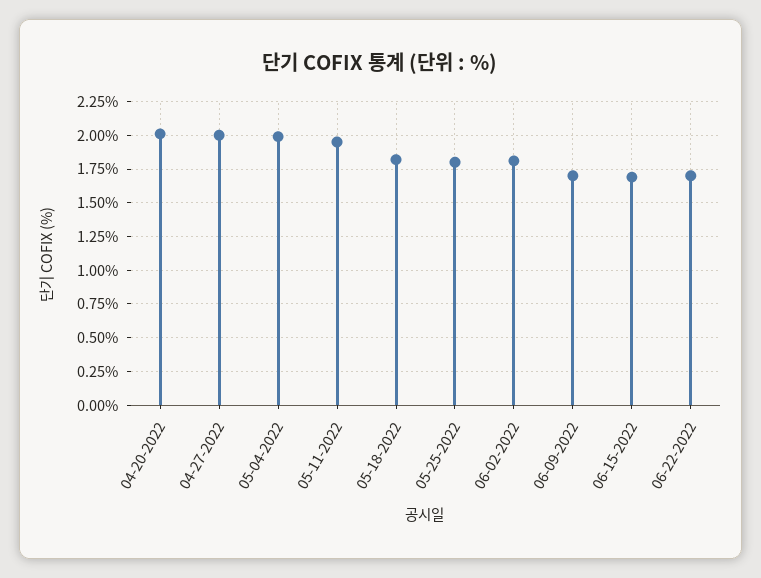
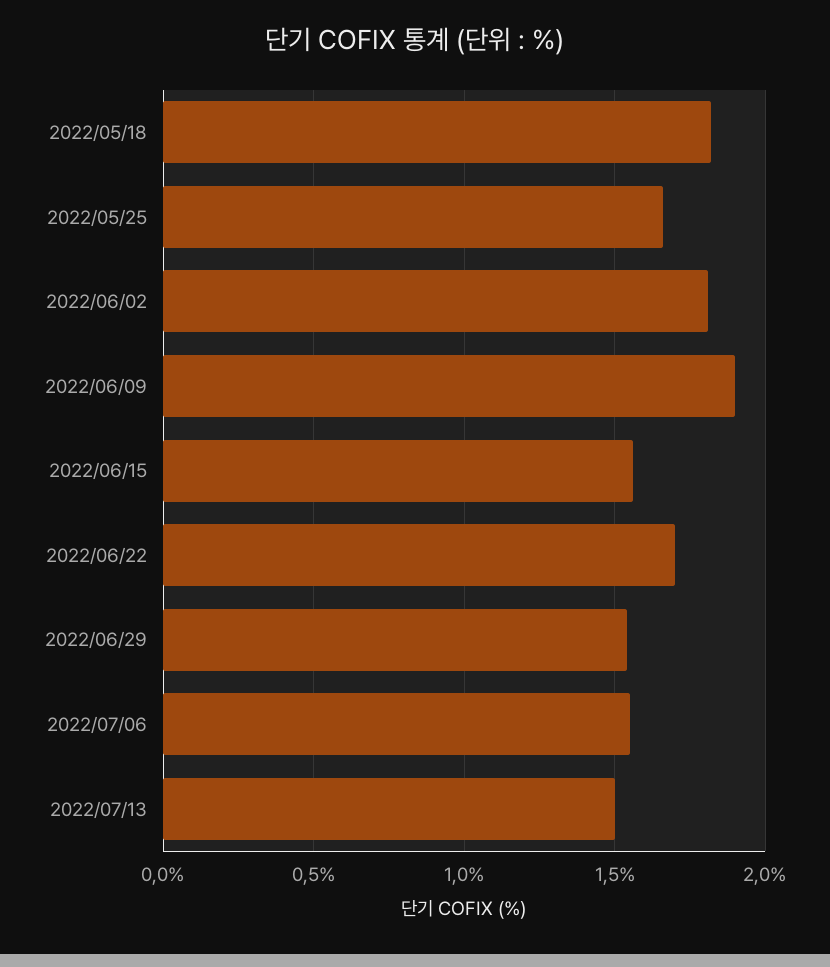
04-20-2022: 2 -> none
04-27-2022: 2 -> none
05-04-2022: 2 -> none
05-11-2022: 1.95 -> none
05-25-2022: 1.8 -> 1.65
06-09-2022: 1.7 -> 1.9
06-15-2022: 1.7 -> 1.55
2022/06/29: none -> 1.55
2022/07/06: none -> 1.55
2022/07/13: none -> 1.5

